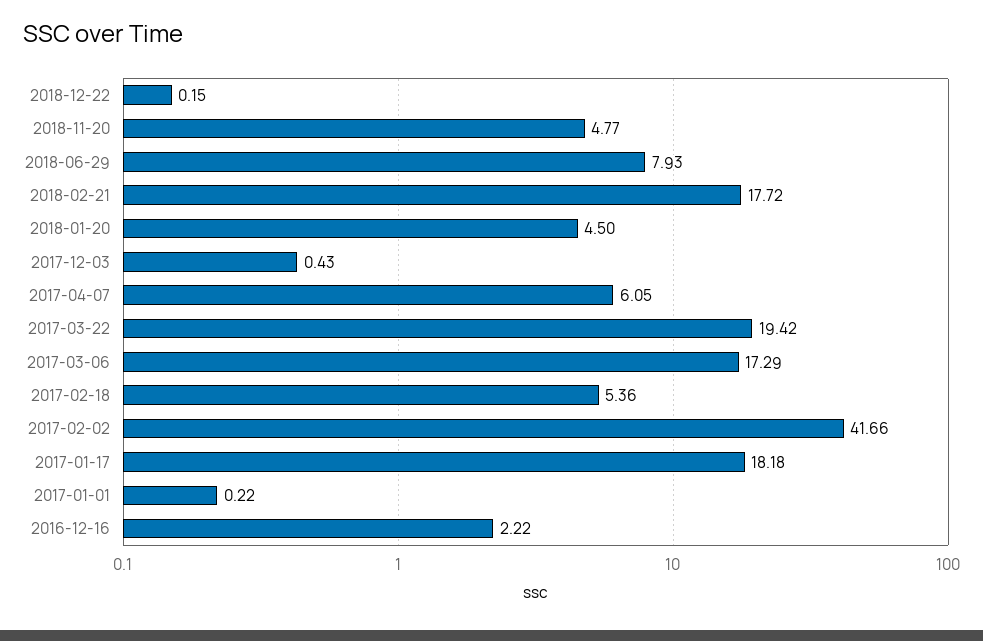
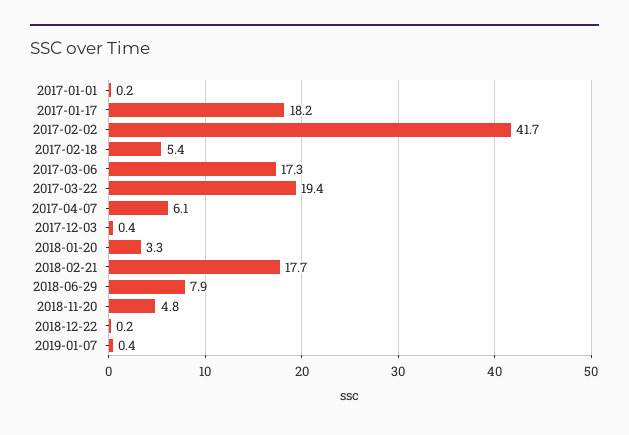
2018-01-20: 4.5 -> 3.3
2016-12-16: 2.22 -> none
2019-01-07: none -> 0.4

